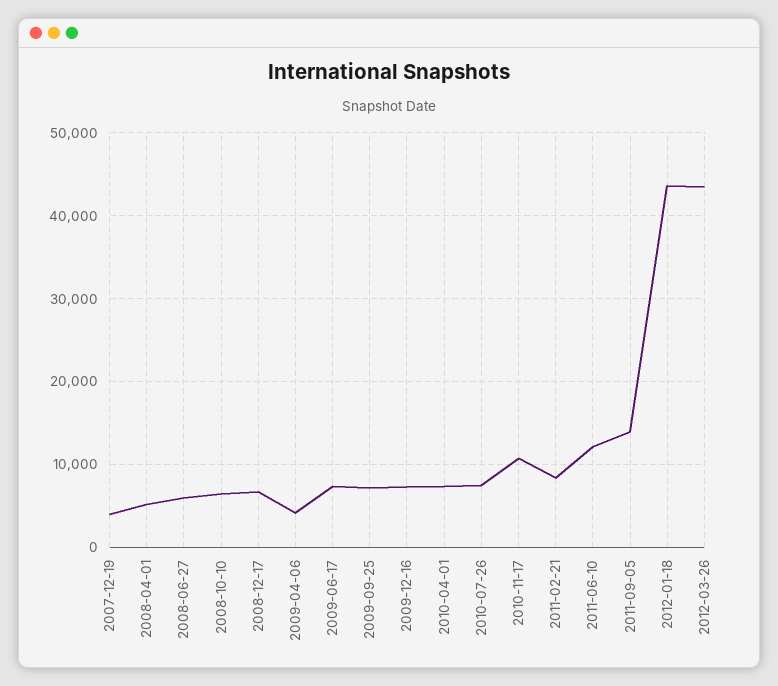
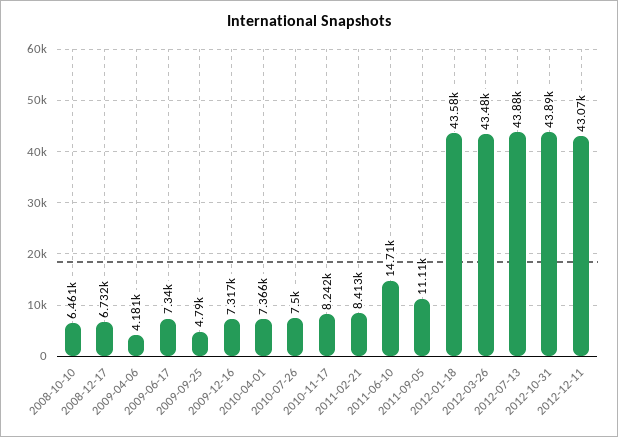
2007-12-19: 4000 -> none
2008-04-01: 5000 -> none
2008-06-27: 6000 -> none
2009-09-25: 7000 -> 4790
2010-11-17: 11000 -> 8242
2011-06-10: 12000 -> 14710
2011-09-05: 14000 -> 11110
2012-07-13: none -> 43880
2012-10-31: none -> 43890
2012-12-11: none -> 43070

